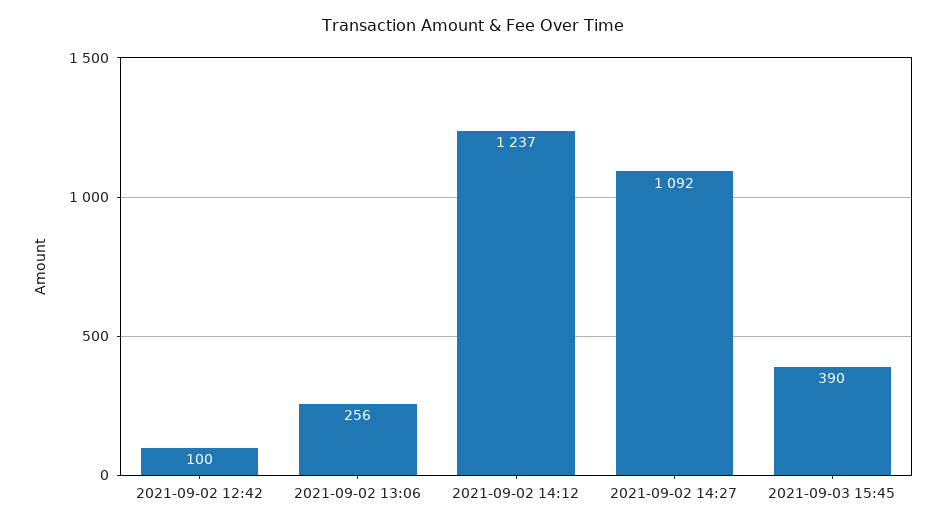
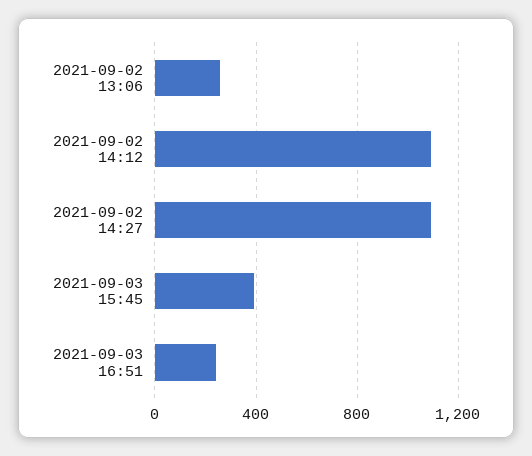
2021-09-02 12:42: 100 -> none
2021-09-02 14:12: 1237 -> 1100
2021-09-03 16:51: none -> 250

